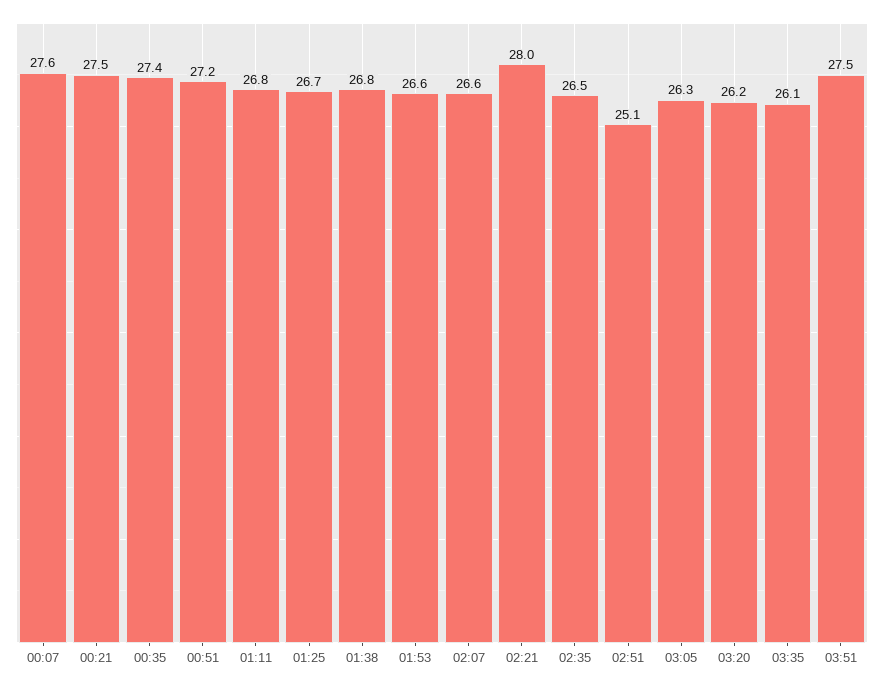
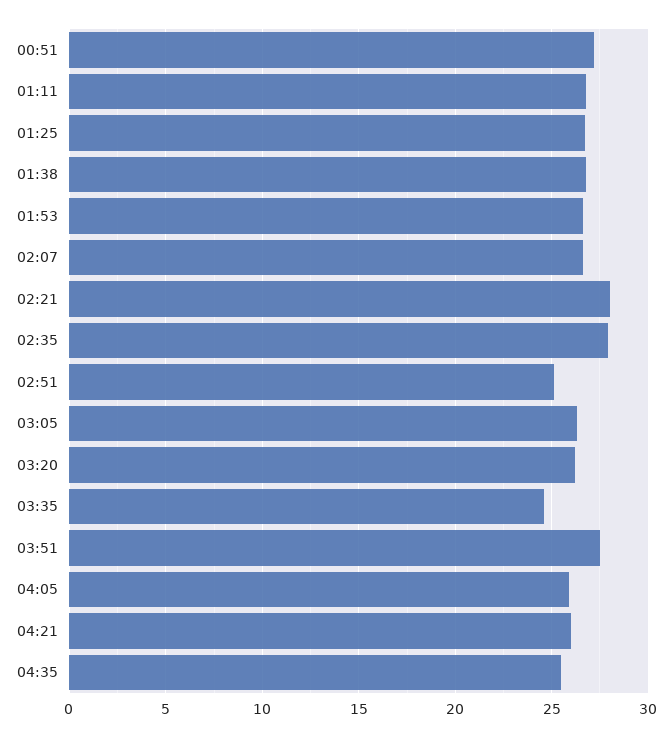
00:07: 27.6 -> none
00:21: 27.5 -> none
00:35: 27.4 -> none
02:35: 26.5 -> 28
03:35: 26.1 -> 24.5
04:05: none -> 26
04:21: none -> 26
04:35: none -> 25.5

